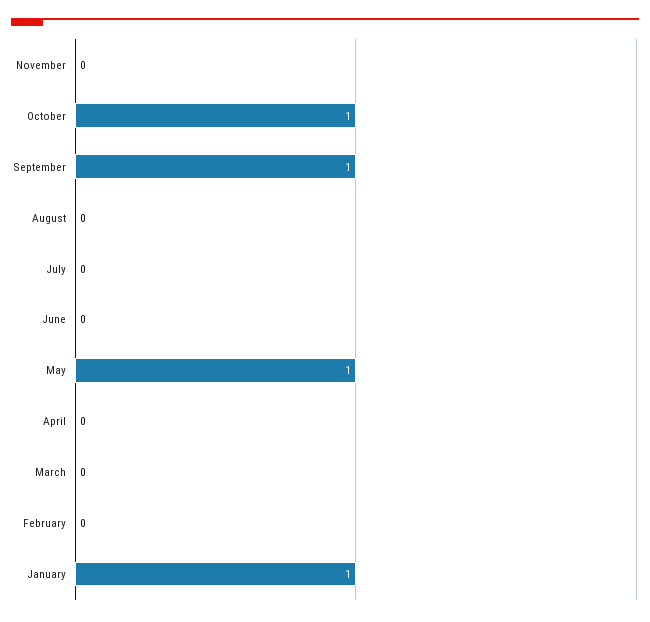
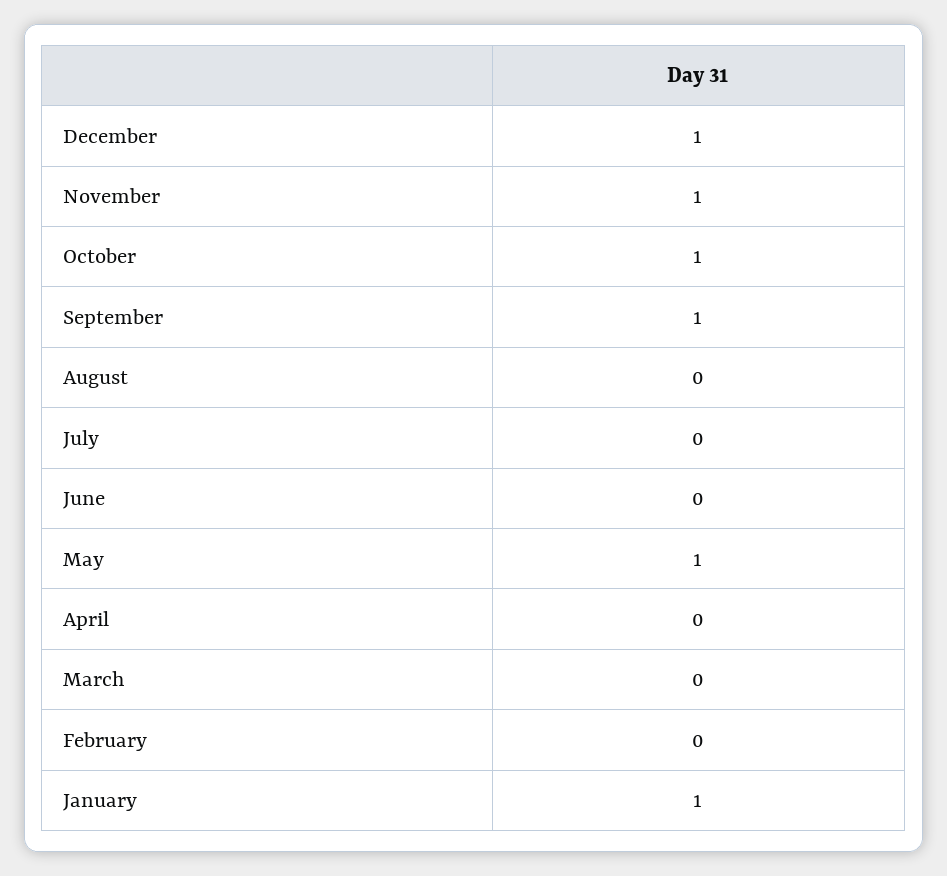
November: 0 -> 1
December: none -> 1

